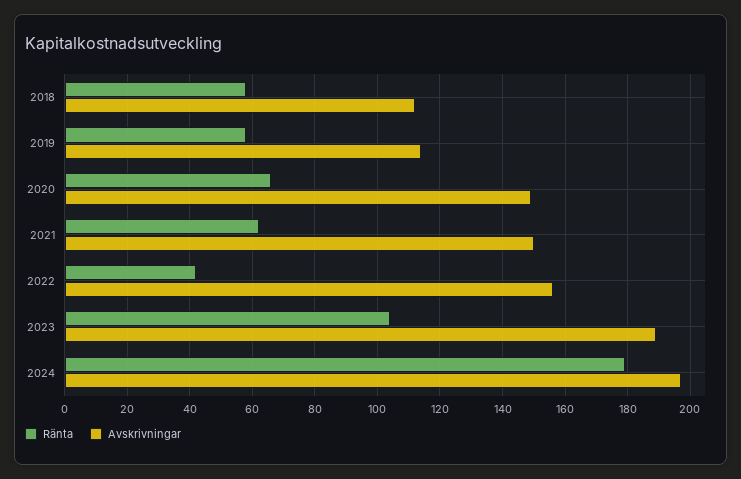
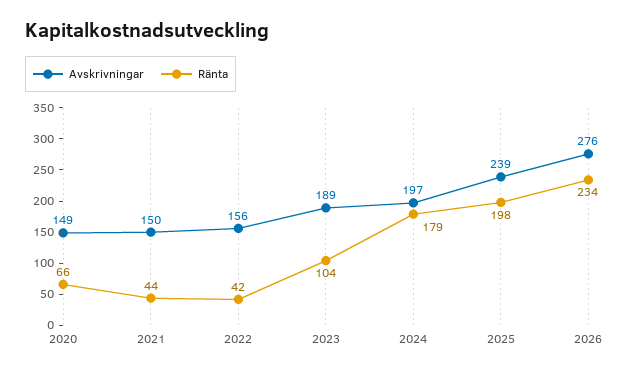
Ränta, 2018: 58 -> none
Avskrivningar, 2018: 112 -> none
Ränta, 2019: 58 -> none
Avskrivningar, 2019: 114 -> none
Ränta, 2021: 62 -> 44
Avskrivningar, 2025: none -> 239
Ränta, 2025: none -> 198
Avskrivningar, 2026: none -> 276
Ränta, 2026: none -> 234

